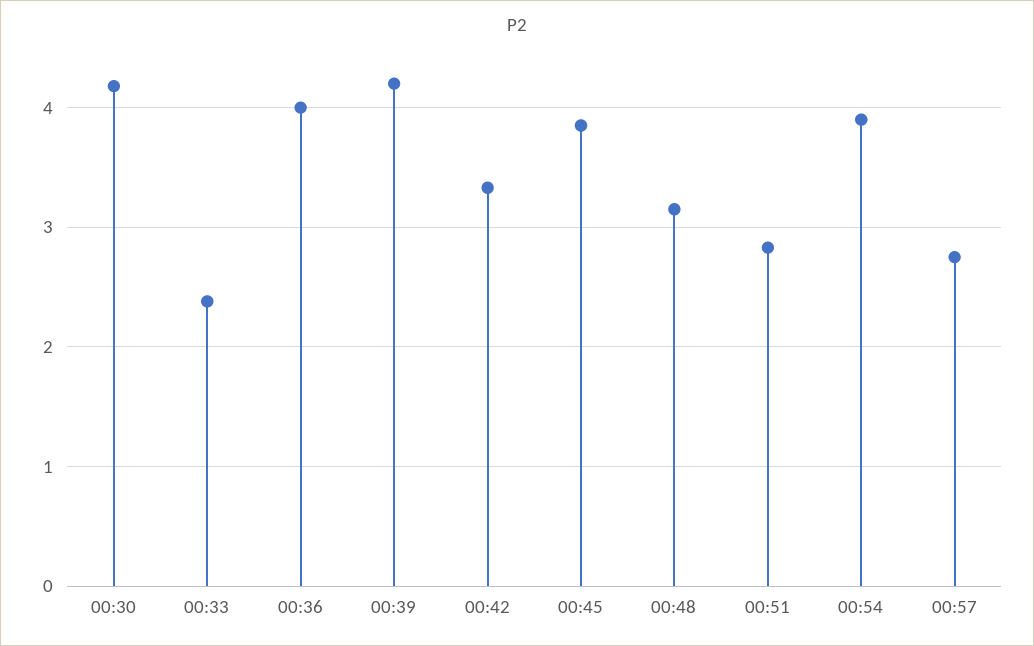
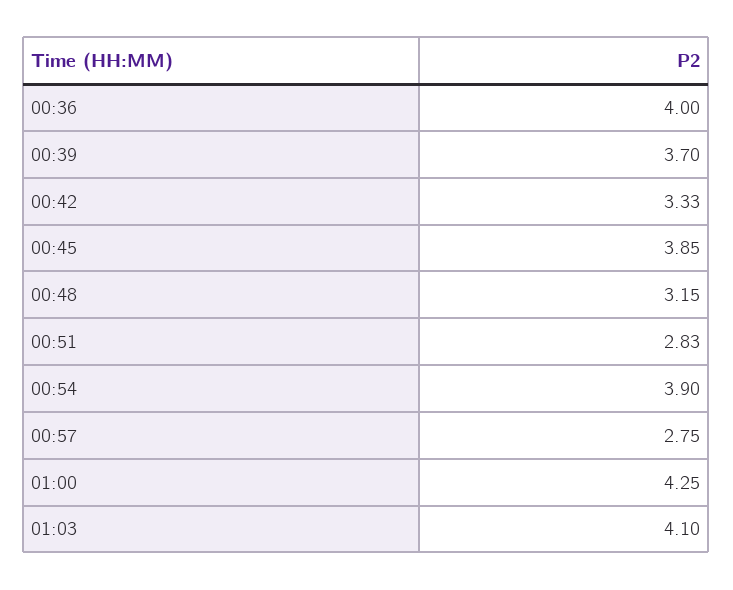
00:30: 4.2 -> none
00:33: 2.4 -> none
00:39: 4.2 -> 3.7
01:00: none -> 4.25
01:03: none -> 4.1

